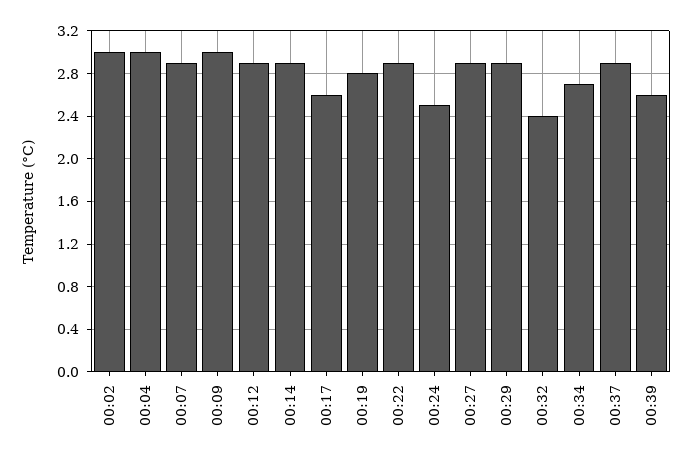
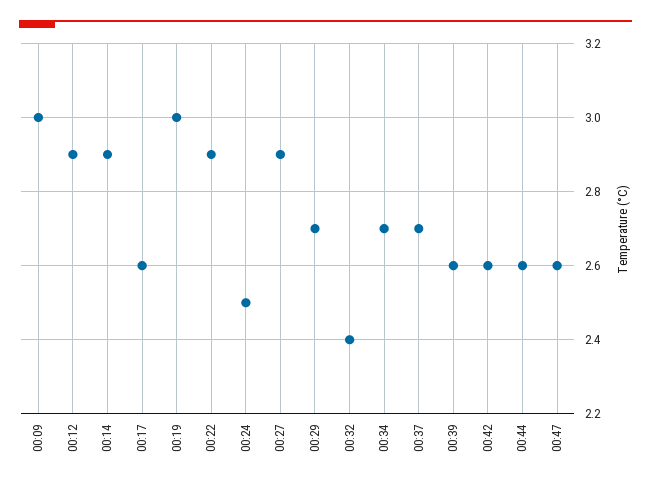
00:02: 3 -> none
00:04: 3 -> none
00:07: 2.9 -> none
00:19: 2.8 -> 3
00:29: 2.9 -> 2.7
00:37: 2.9 -> 2.7
00:42: none -> 2.6
00:44: none -> 2.6
00:47: none -> 2.6

